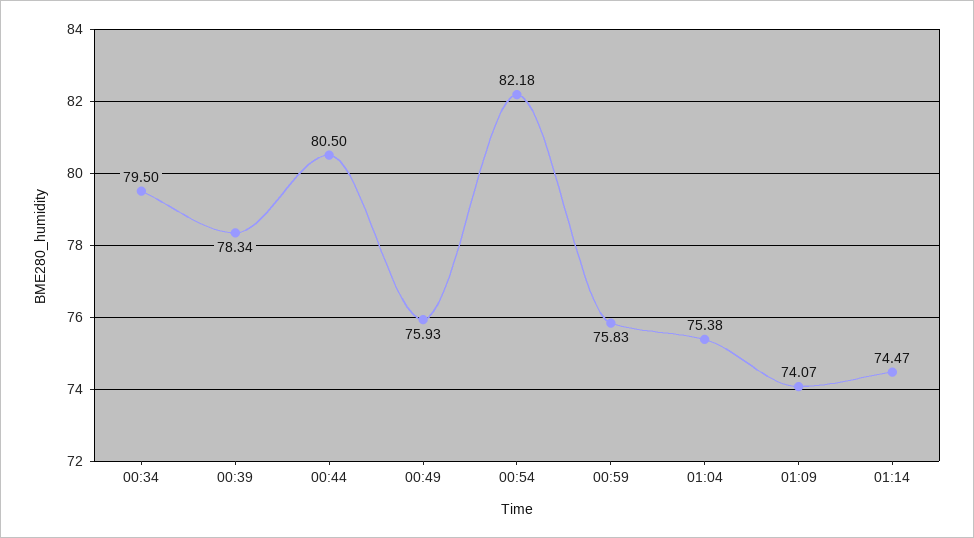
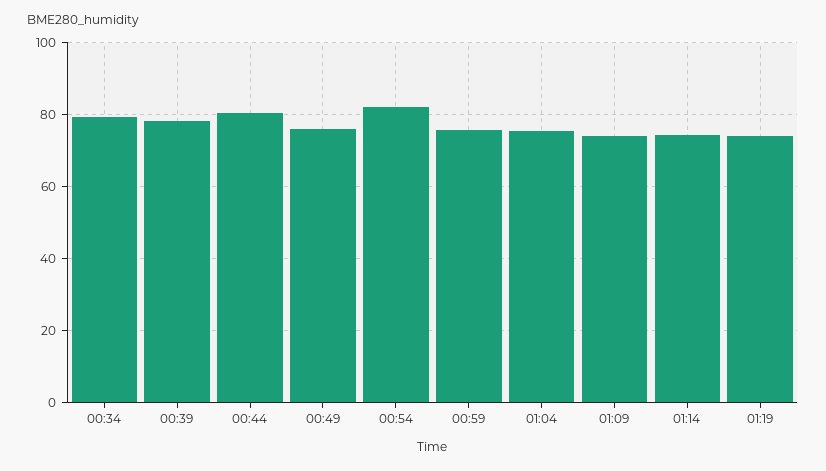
01:19: none -> 74

